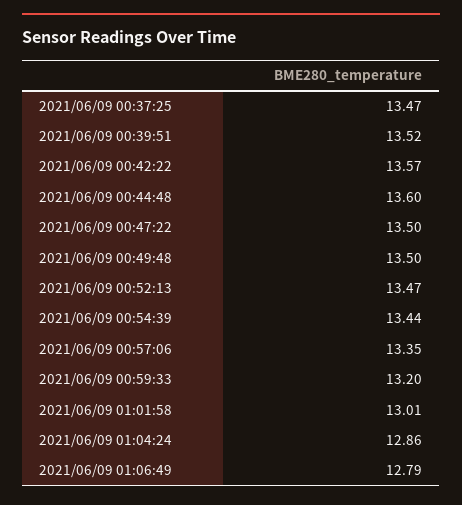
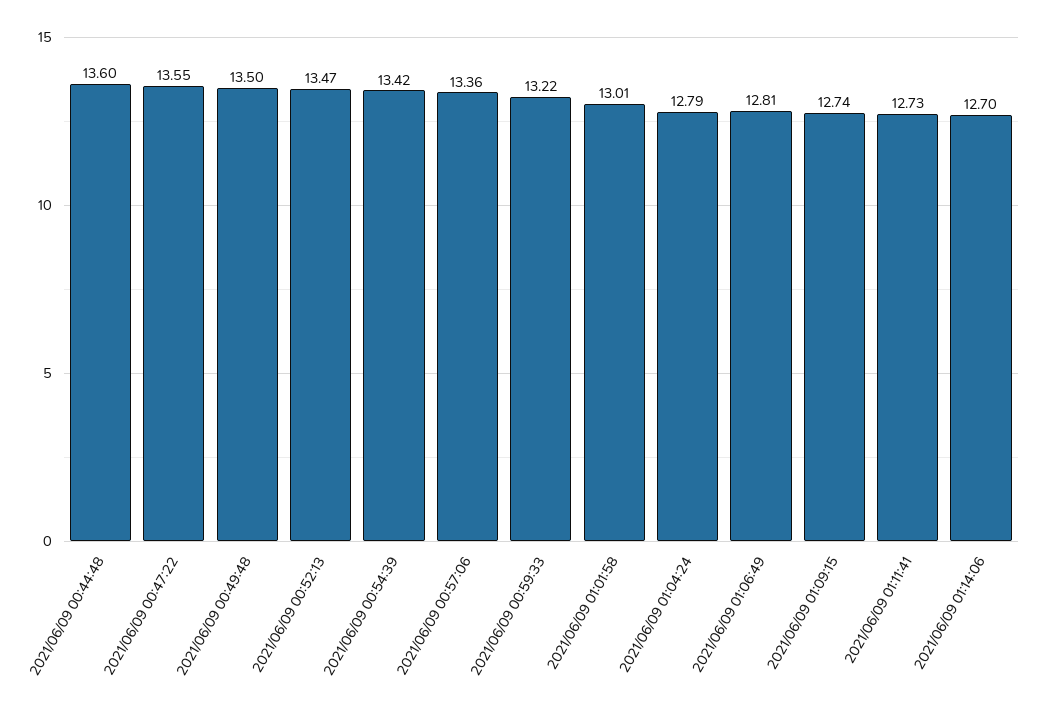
2021/06/09 00:37:25: 13.47 -> none
2021/06/09 00:39:51: 13.52 -> none
2021/06/09 00:42:22: 13.57 -> none
2021/06/09 00:47:22: 13.5 -> 13.55
2021/06/09 00:54:39: 13.44 -> 13.42
2021/06/09 00:57:06: 13.35 -> 13.36
2021/06/09 00:59:33: 13.2 -> 13.22
2021/06/09 01:04:24: 12.86 -> 12.79
2021/06/09 01:06:49: 12.79 -> 12.81
2021/06/09 01:09:15: none -> 12.74
2021/06/09 01:11:41: none -> 12.73
2021/06/09 01:14:06: none -> 12.7

